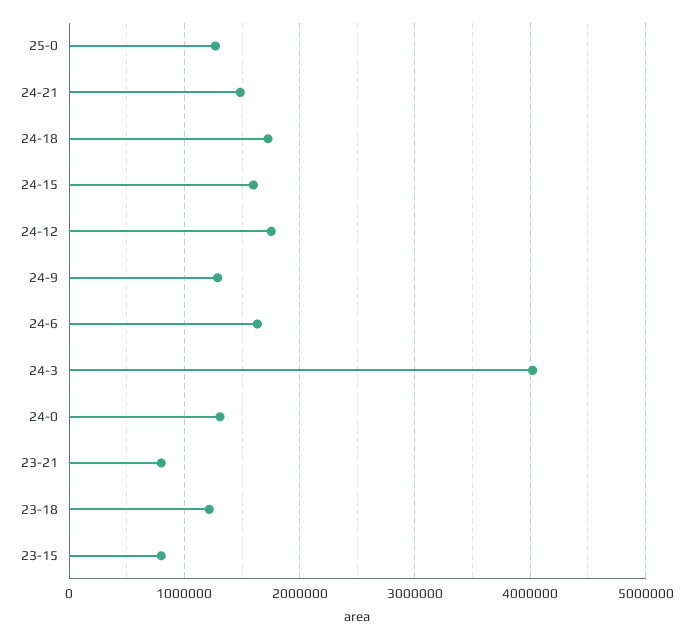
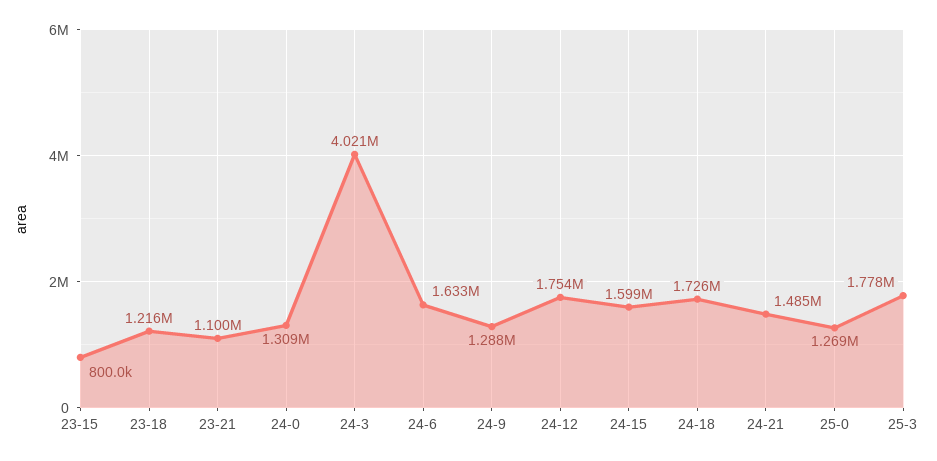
23-21: 800000 -> 1100000
25-3: none -> 1778000

